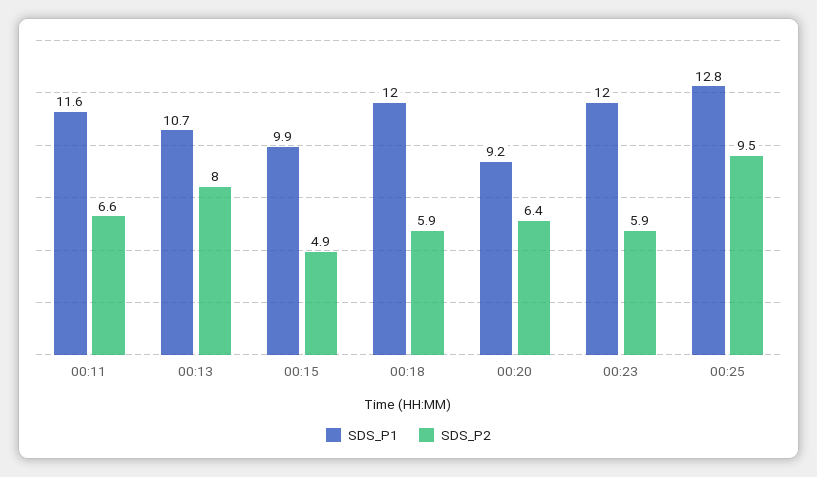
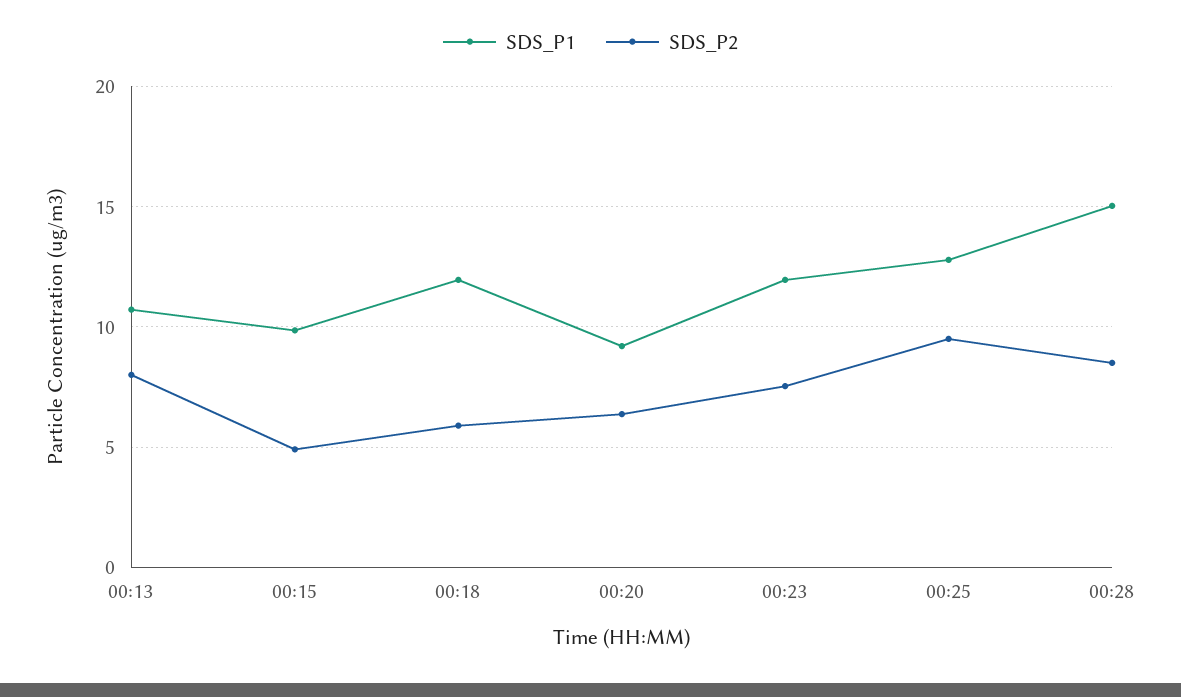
SDS_P1, 00:11: 11.6 -> none
SDS_P2, 00:11: 6.6 -> none
SDS_P2, 00:23: 5.9 -> 7.5
SDS_P1, 00:28: none -> 15
SDS_P2, 00:28: none -> 8.5

